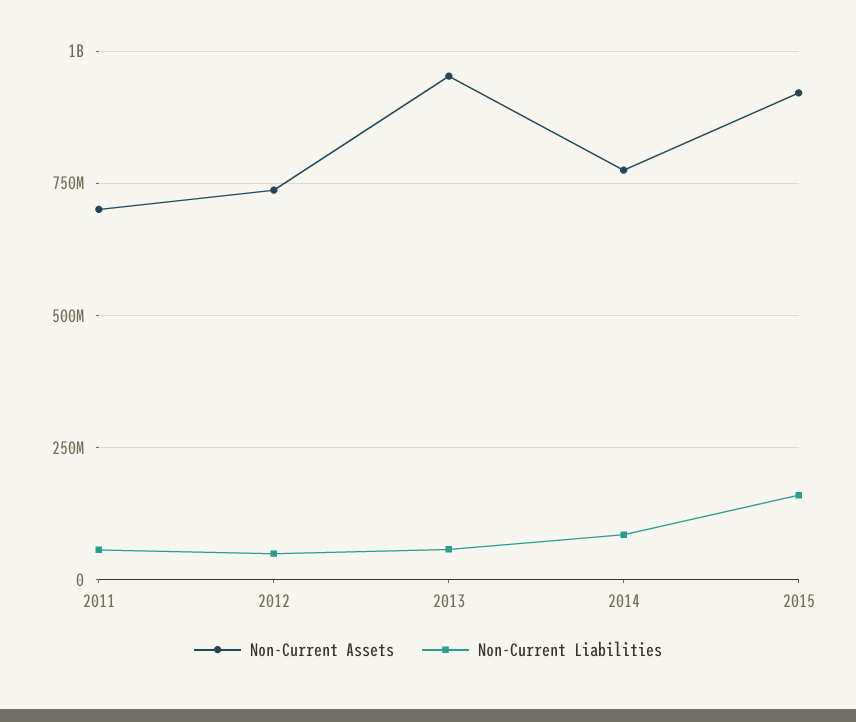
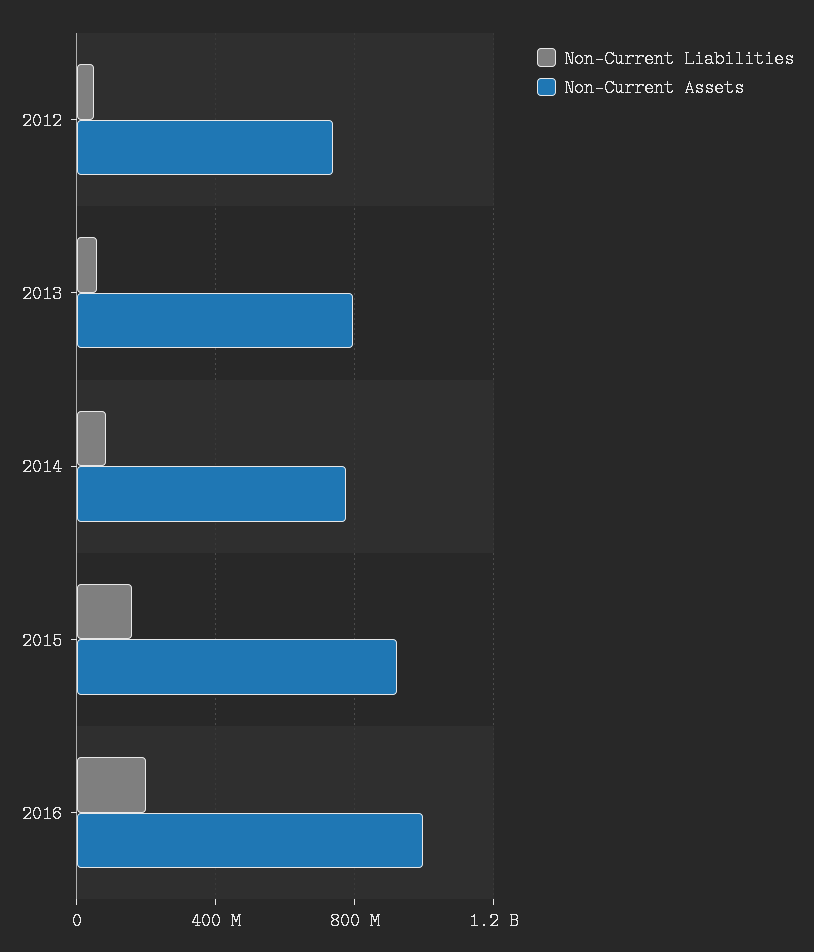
Non-Current Assets, 2011: 700000000 -> none
Non-Current Liabilities, 2011: 50000000 -> none
Non-Current Assets, 2013: 950000000 -> 800000000
Non-Current Liabilities, 2016: none -> 200000000
Non-Current Assets, 2016: none -> 1000000000

